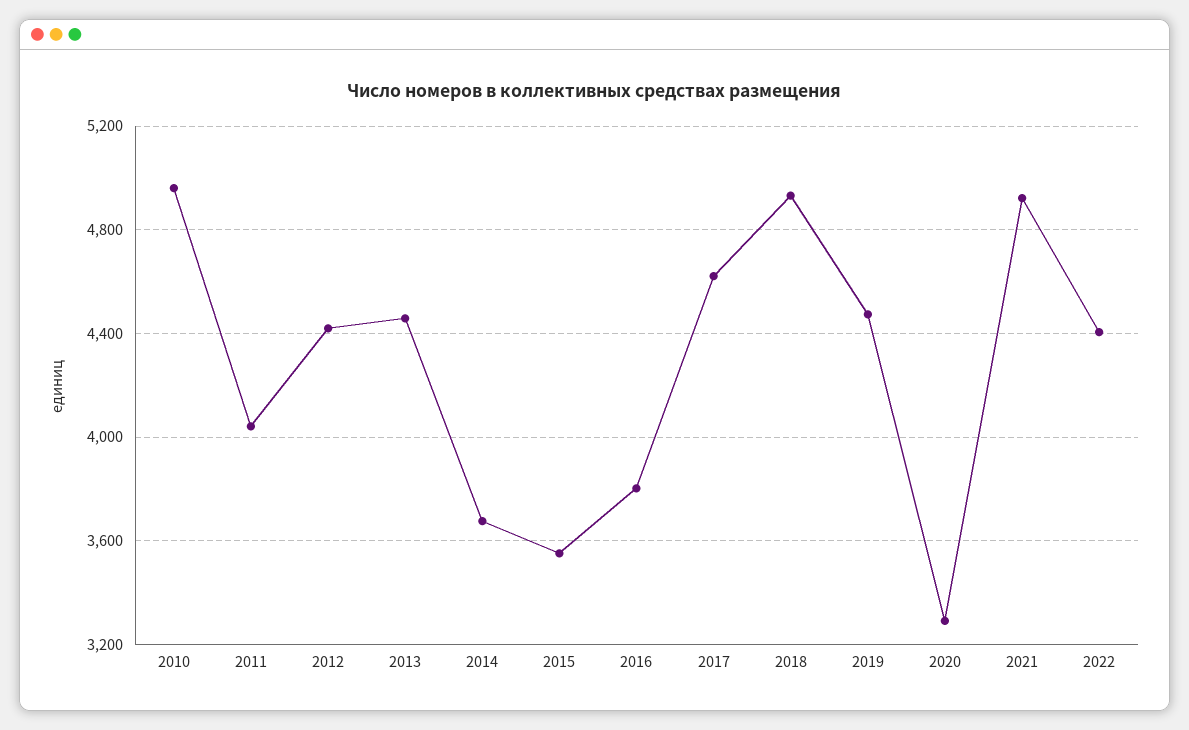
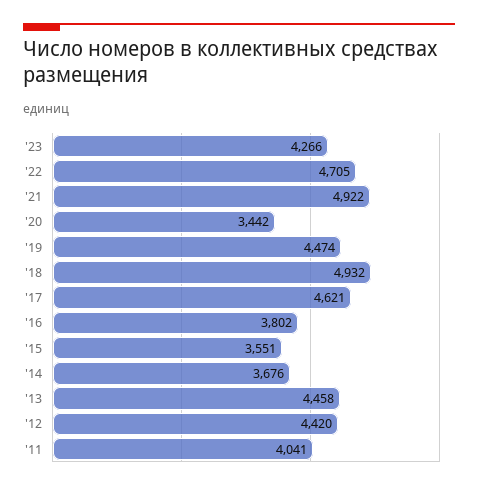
2010: 4950 -> none
2020: 3300 -> 3442
2022: 4400 -> 4705
'23: none -> 4266

